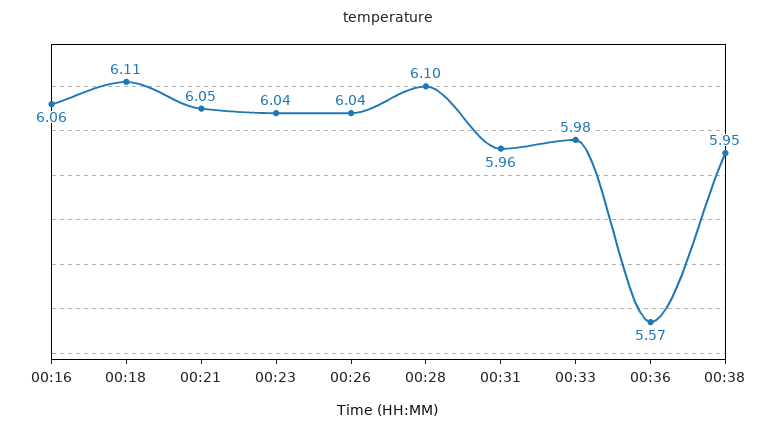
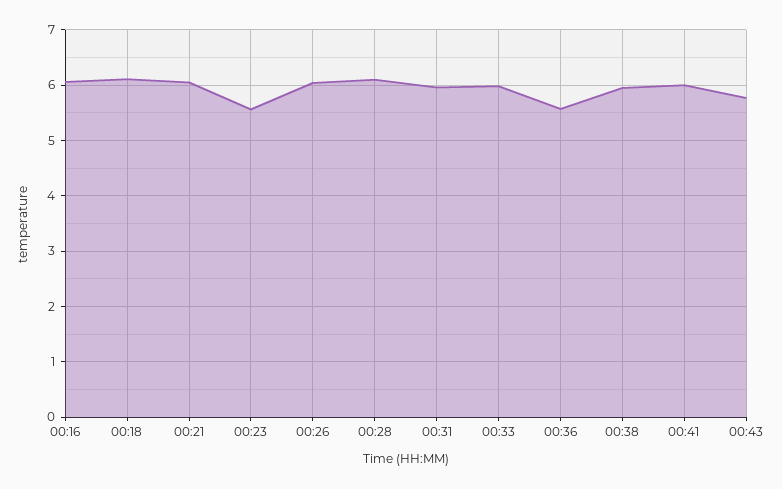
00:23: 6.04 -> 5.6
00:41: none -> 6
00:43: none -> 5.8

